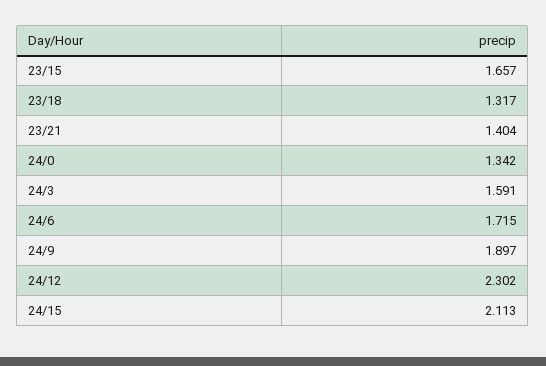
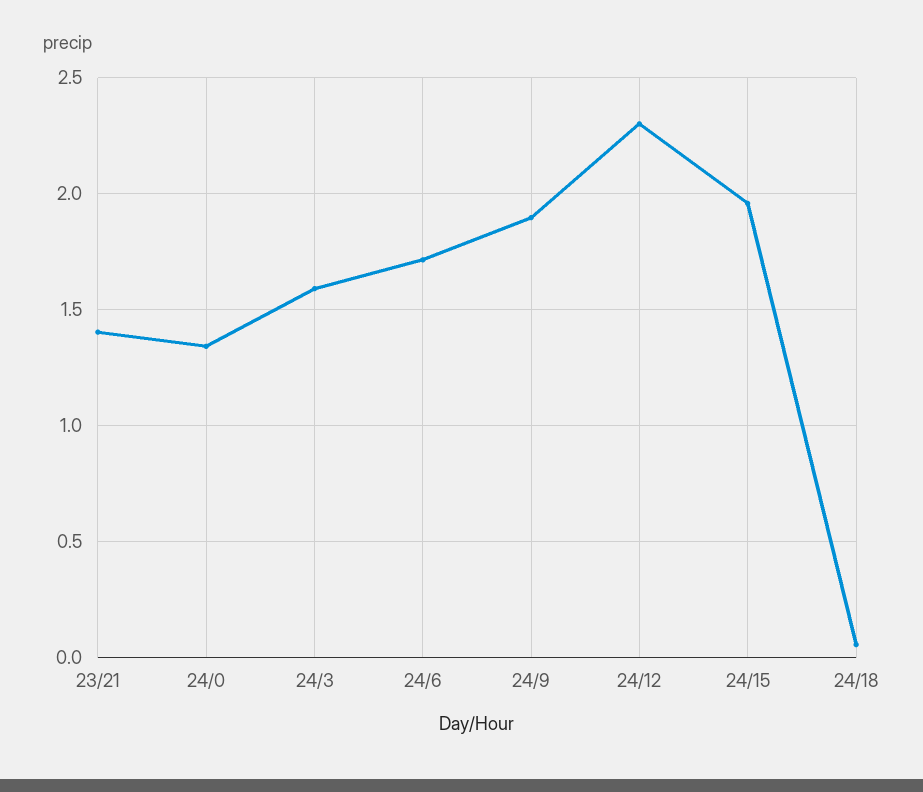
23/15: 1.657 -> none
23/18: 1.317 -> none
24/15: 2.113 -> 1.95
24/18: none -> 0.05

